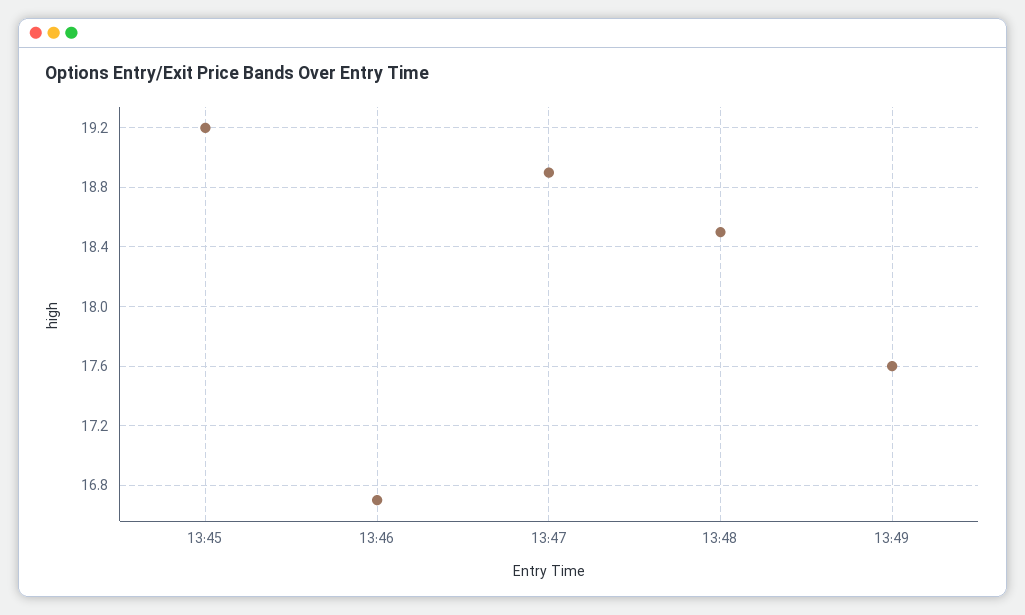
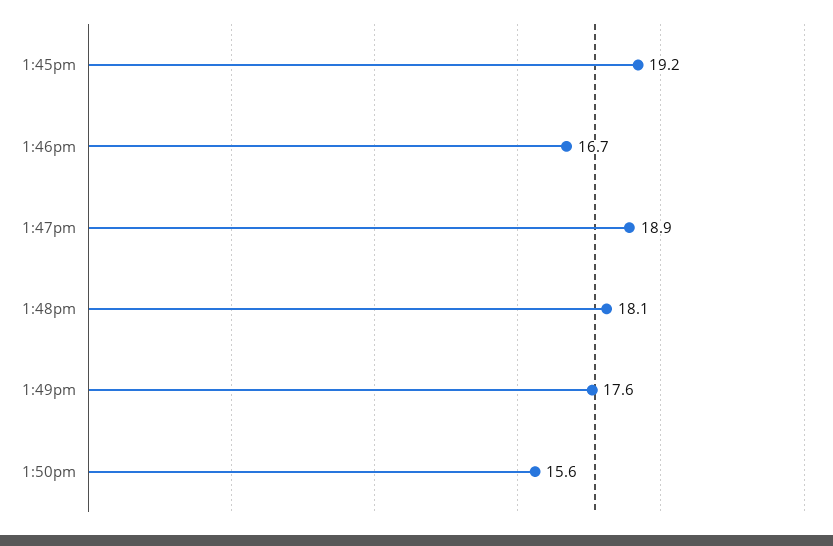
13:48: 18.5 -> 18.1
1:50pm: none -> 15.6

